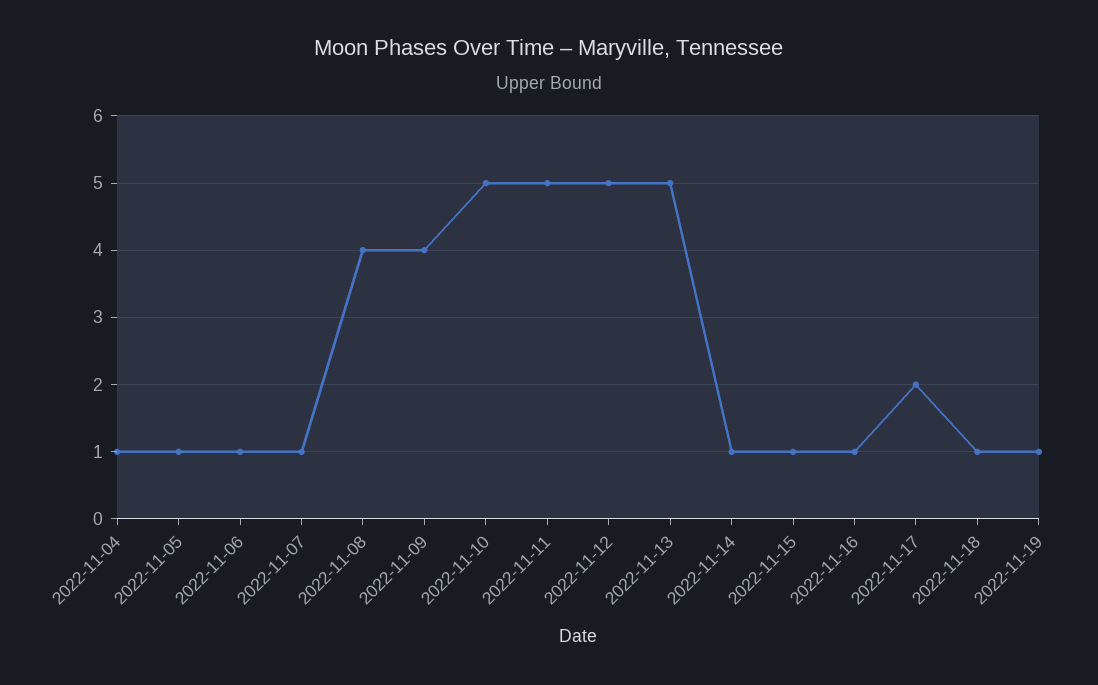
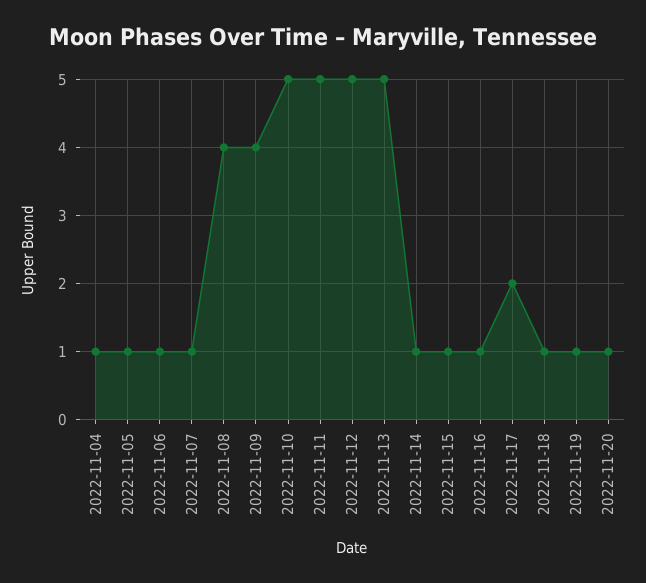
2022-11-20: none -> 1

